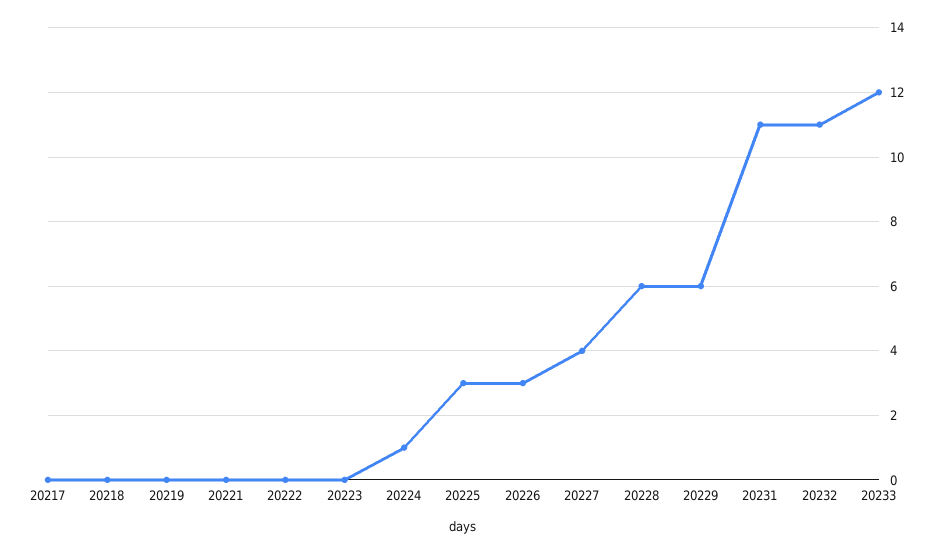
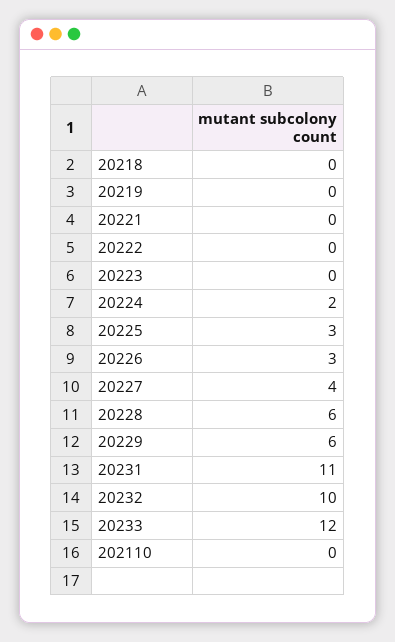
20217: 0 -> none
20224: 1 -> 2
20232: 11 -> 10
202110: none -> 0

